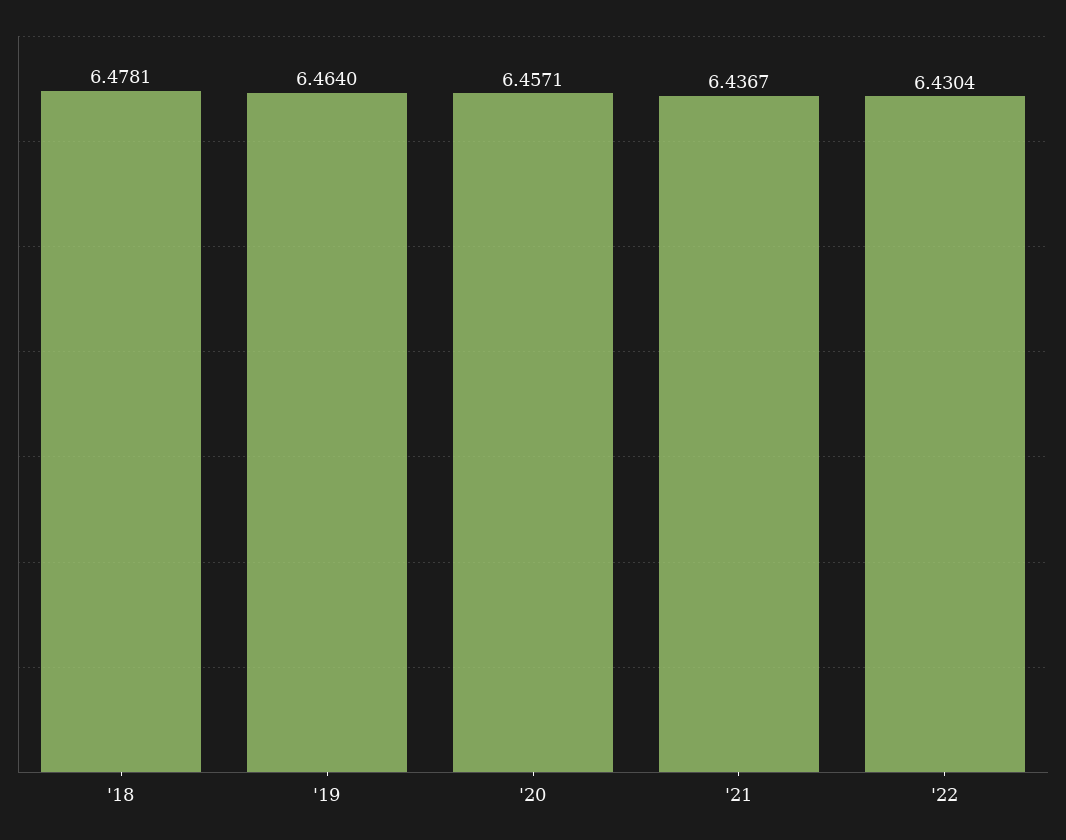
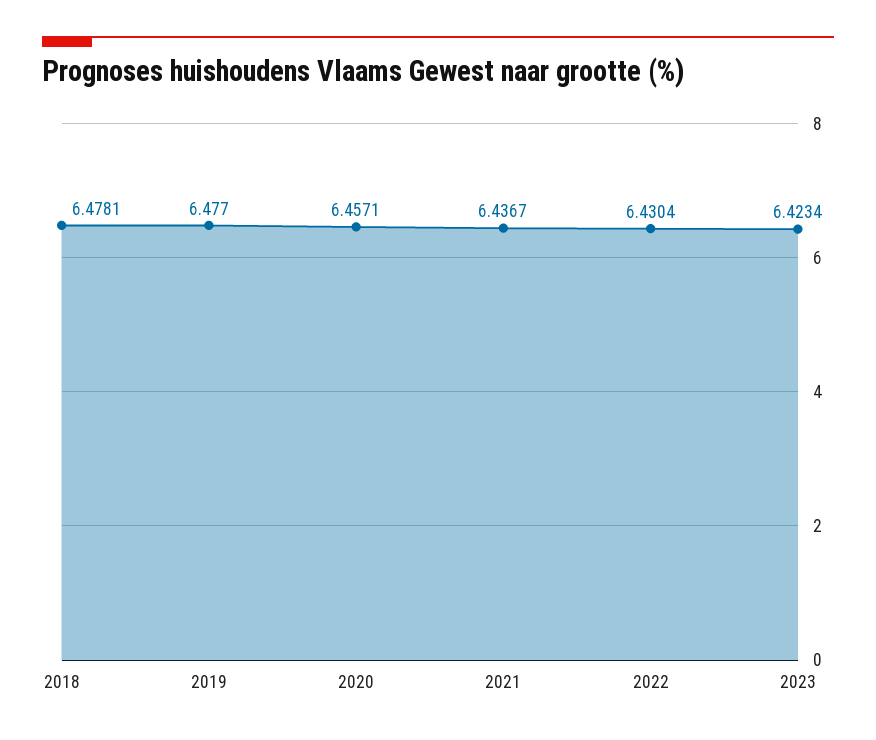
'19: 6.464 -> 6.477
2023: none -> 6.4234

